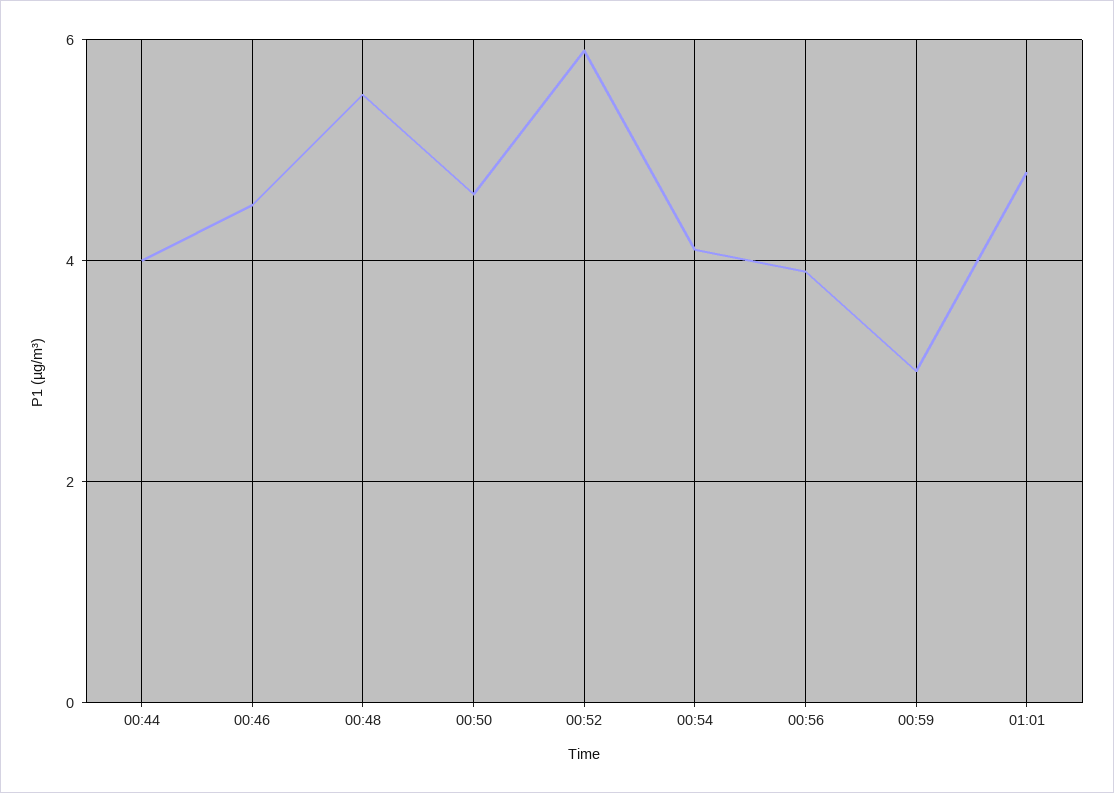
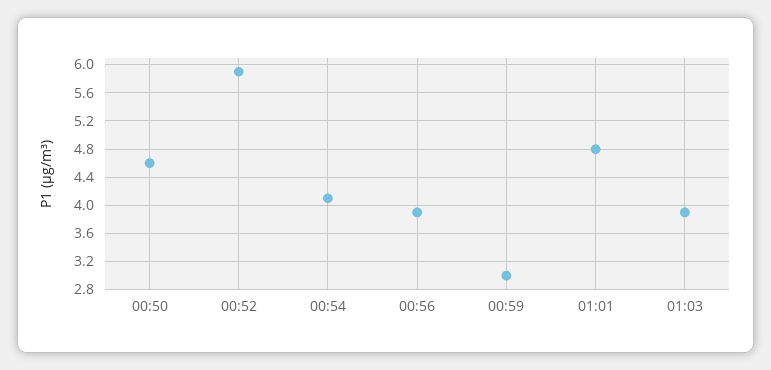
00:44: 4 -> none
00:46: 4.5 -> none
00:48: 5.5 -> none
01:03: none -> 3.9

